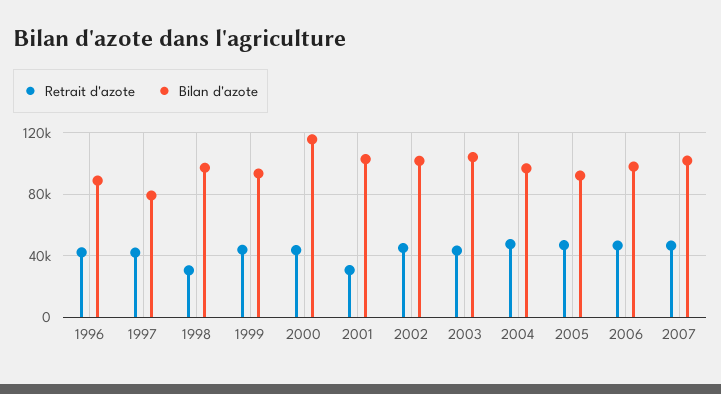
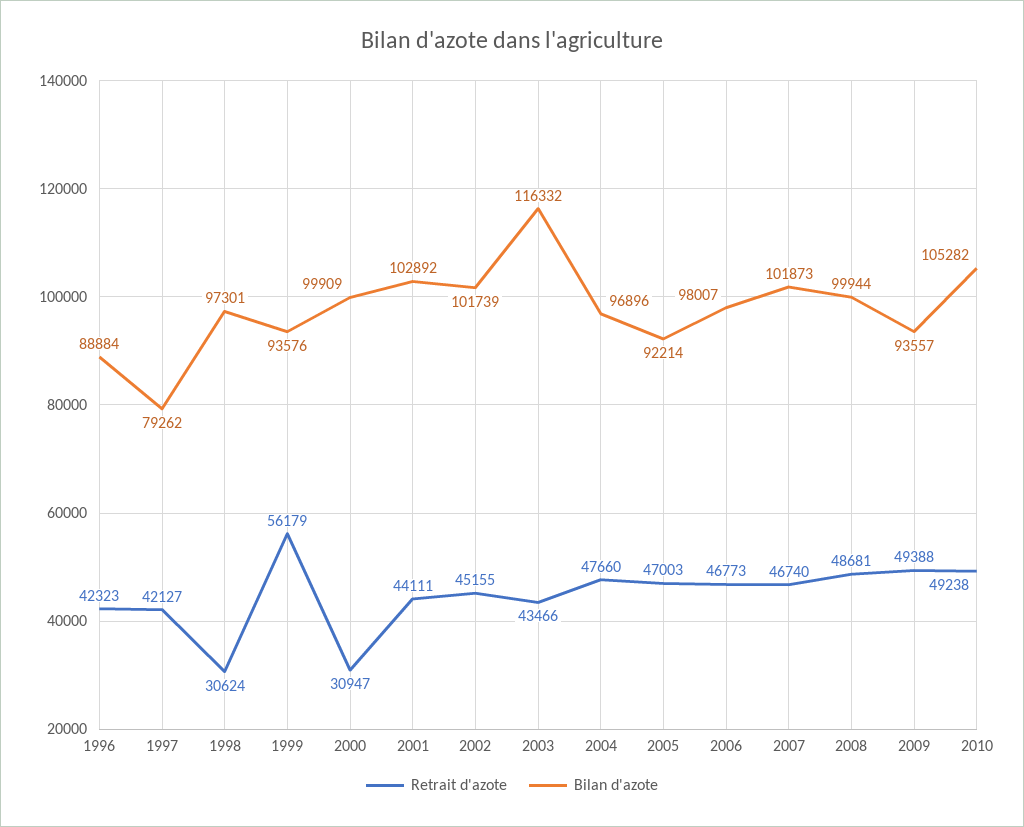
Retrait d'azote, 1999: 45000 -> 56179
Retrait d'azote, 2000: 45000 -> 30947
Bilan d'azote, 2000: 115000 -> 99909
Retrait d'azote, 2001: 30000 -> 44111
Bilan d'azote, 2003: 105000 -> 116332
Retrait d'azote, 2008: none -> 48681
Bilan d'azote, 2008: none -> 99944
Retrait d'azote, 2009: none -> 49388
Bilan d'azote, 2009: none -> 93557
Retrait d'azote, 2010: none -> 49238
Bilan d'azote, 2010: none -> 105282

